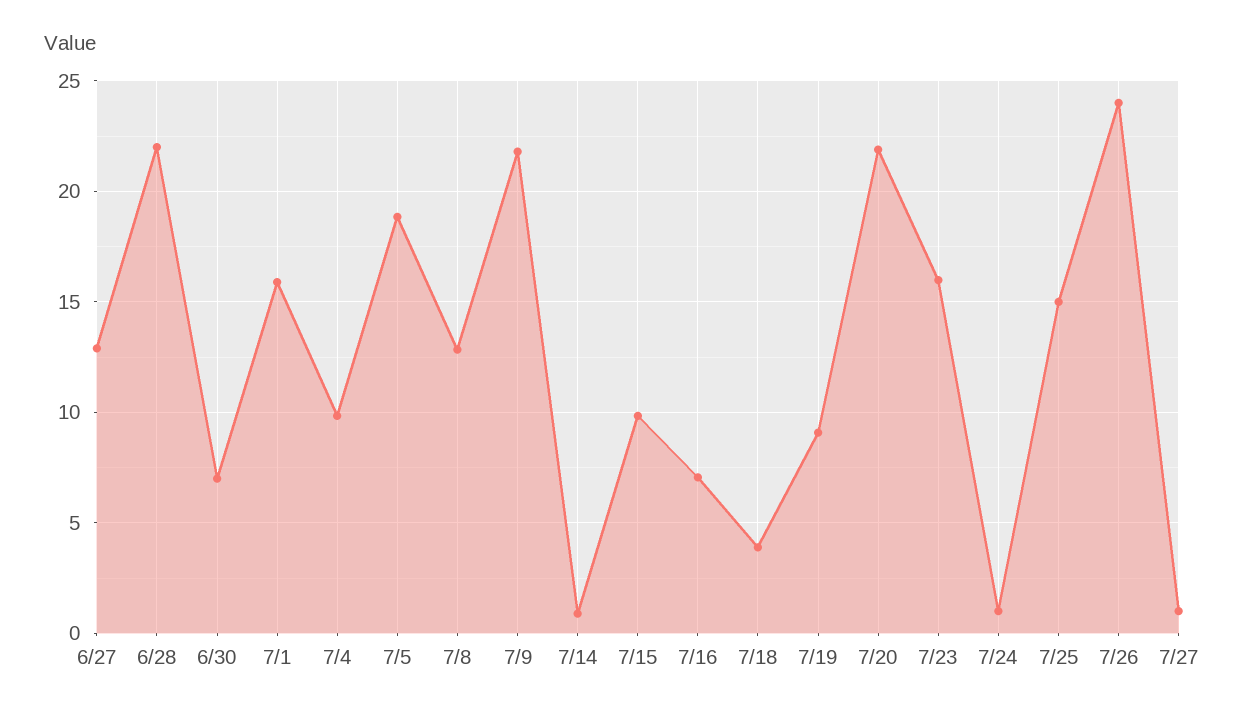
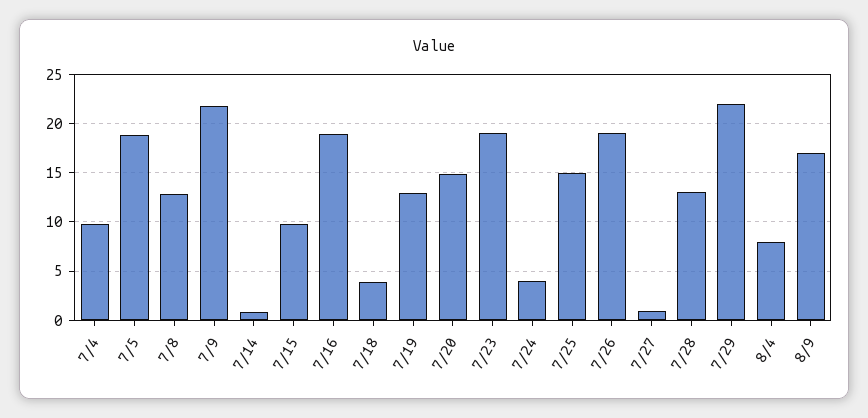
6/27: 13 -> none
6/28: 22 -> none
6/30: 7 -> none
7/1: 16 -> none
7/16: 7 -> 19
7/19: 9 -> 13
7/20: 22 -> 15
7/23: 16 -> 19
7/24: 1 -> 4
7/26: 24 -> 19
7/28: none -> 13
7/29: none -> 22
8/4: none -> 8
8/9: none -> 17

